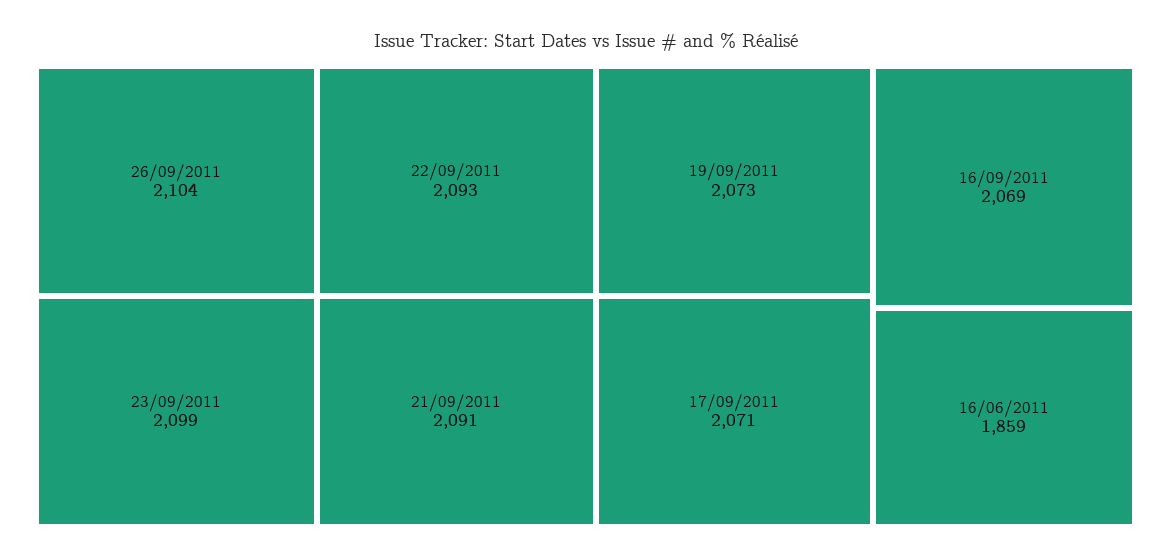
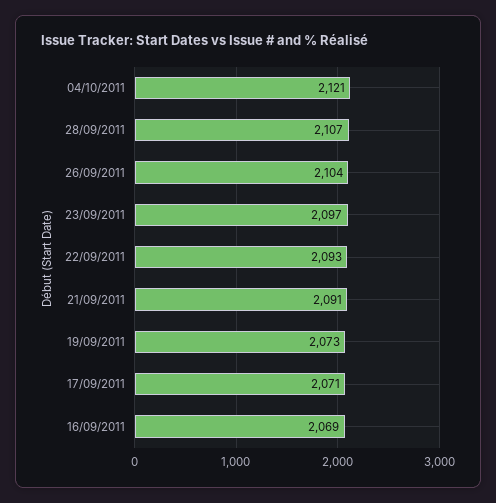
23/09/2011: 2099 -> 2097
16/06/2011: 1859 -> none
04/10/2011: none -> 2121
28/09/2011: none -> 2107

